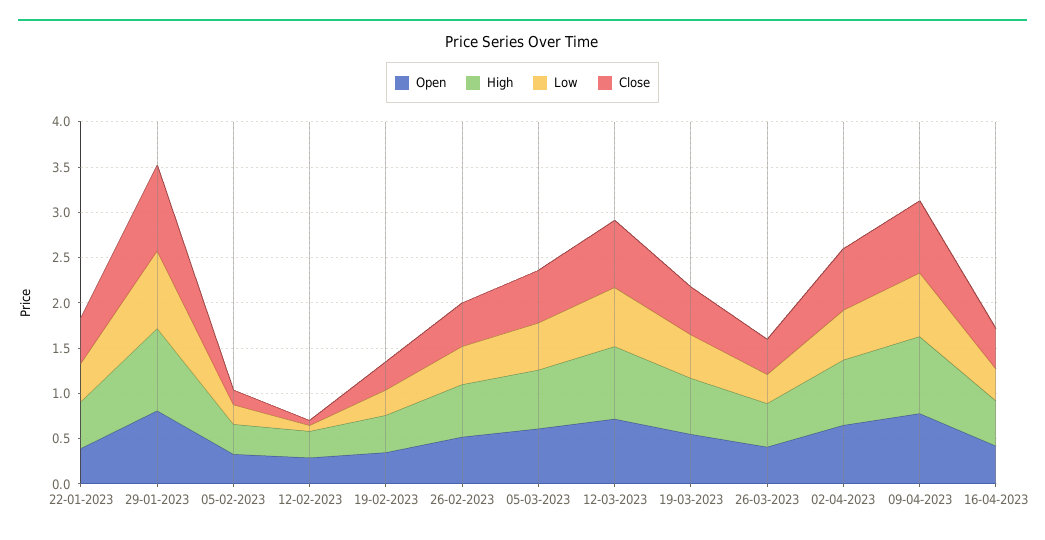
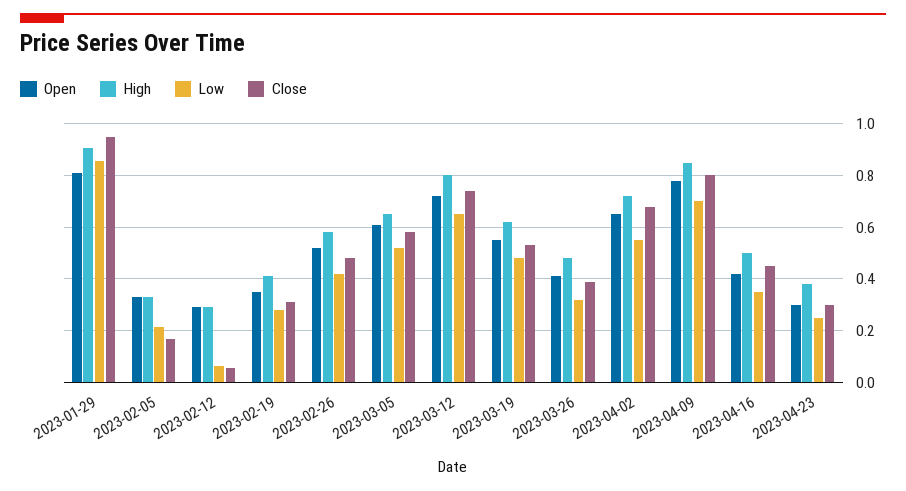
Open, 22-01-2023: 0.4 -> none
High, 22-01-2023: 0.5 -> none
Low, 22-01-2023: 0.4 -> none
Close, 22-01-2023: 0.5 -> none
Open, 2023-04-23: none -> 0.3
High, 2023-04-23: none -> 0.375
Low, 2023-04-23: none -> 0.25
Close, 2023-04-23: none -> 0.3

